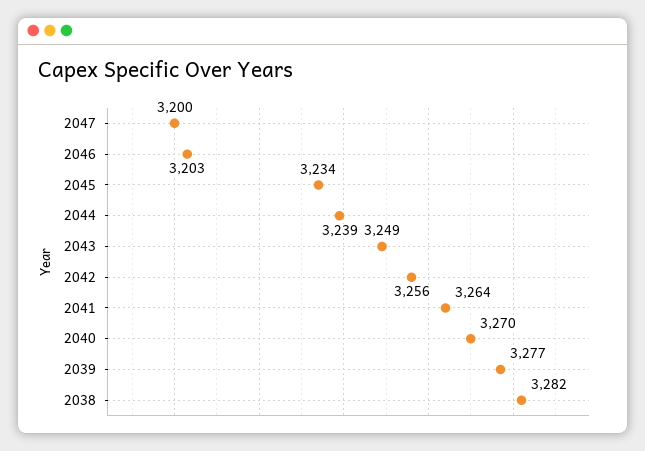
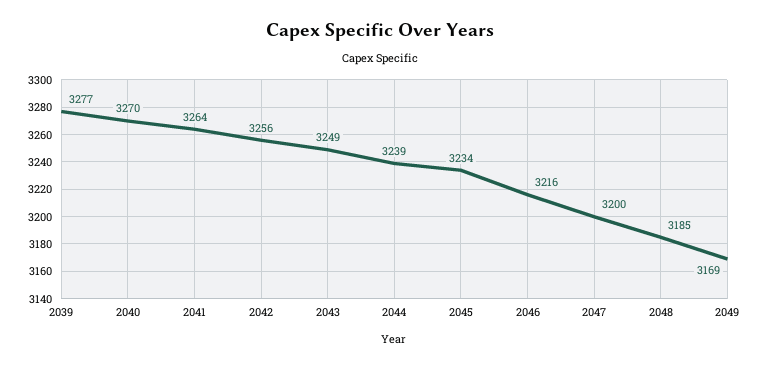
2046: 3203 -> 3216
2038: 3282 -> none
2048: none -> 3185
2049: none -> 3169

